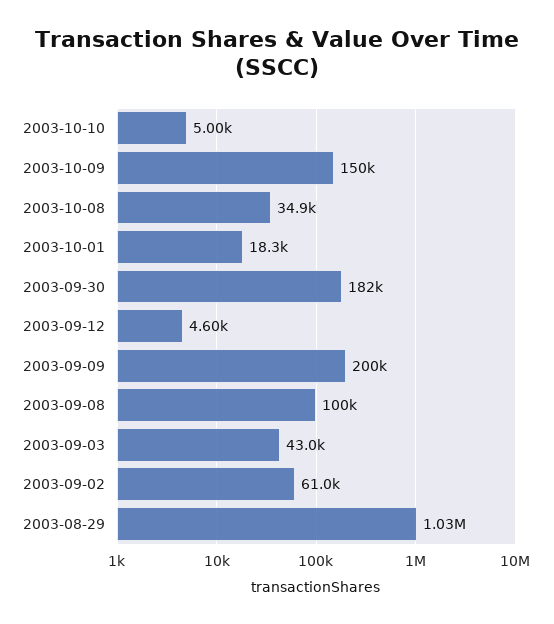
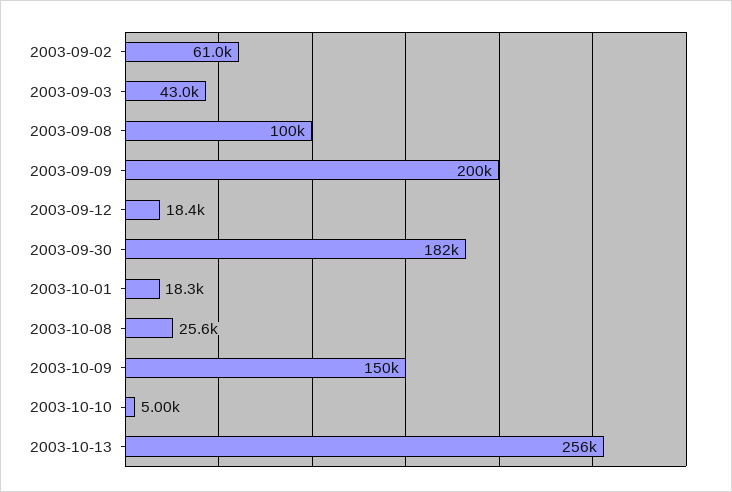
2003-10-08: 34900 -> 25600
2003-09-12: 4600 -> 18400
2003-08-29: 1030000 -> none
2003-10-13: none -> 256000

